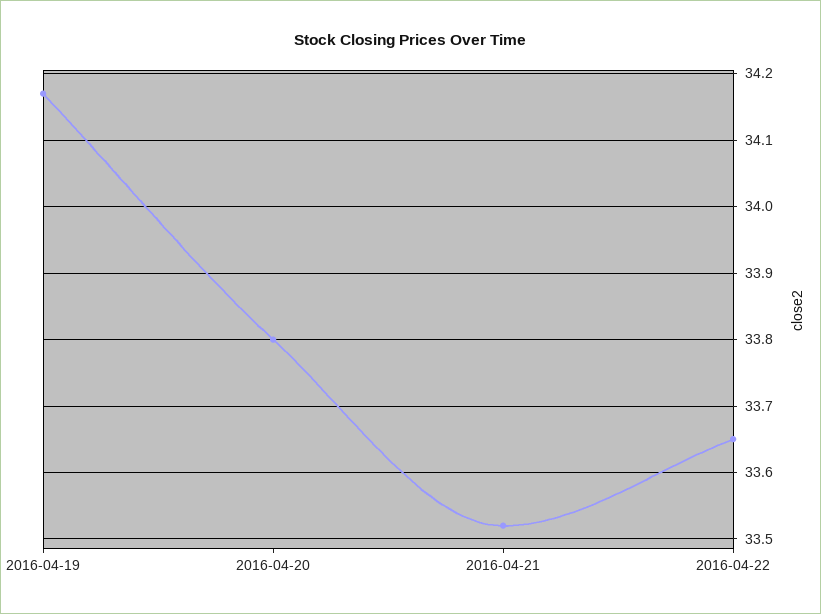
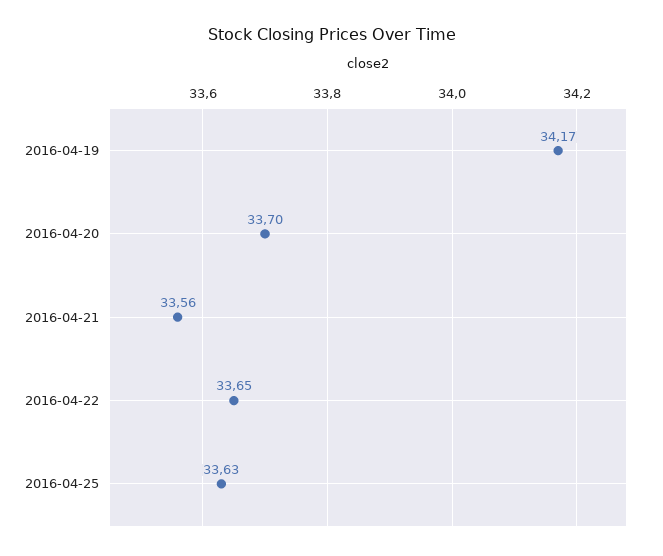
2016-04-20: 33.8 -> 33.7
2016-04-21: 33.52 -> 33.56
2016-04-25: none -> 33.63

